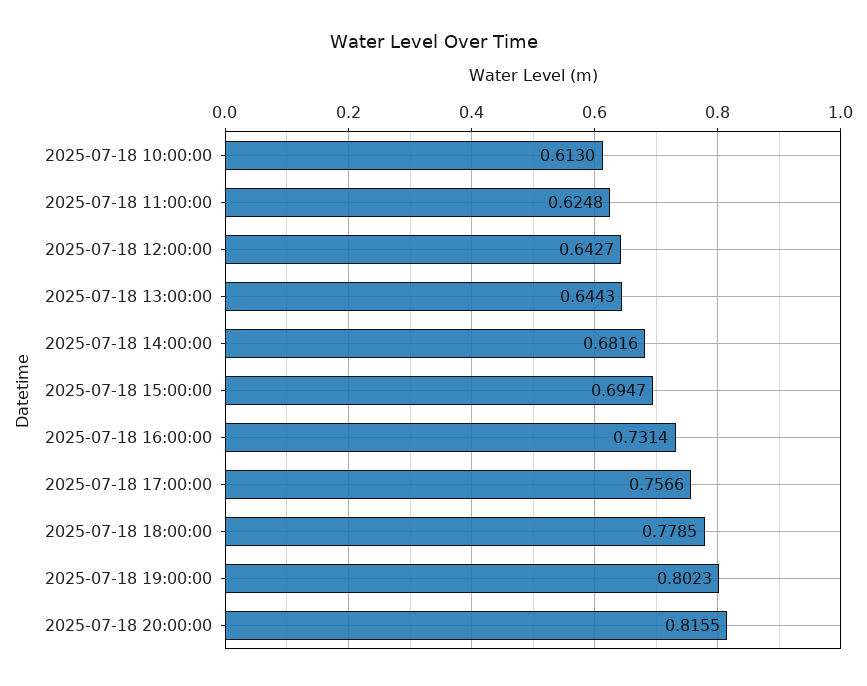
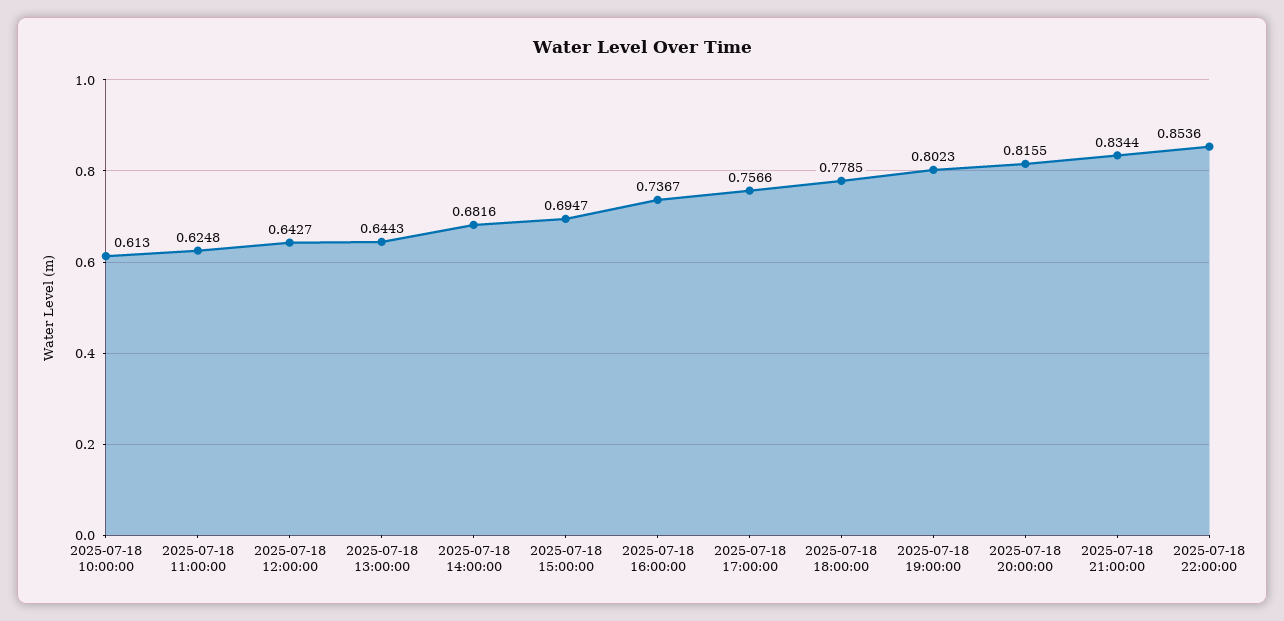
2025-07-18 16:00:00: 0.7314 -> 0.7367
2025-07-18 21:00:00: none -> 0.8344
2025-07-18 22:00:00: none -> 0.8536

